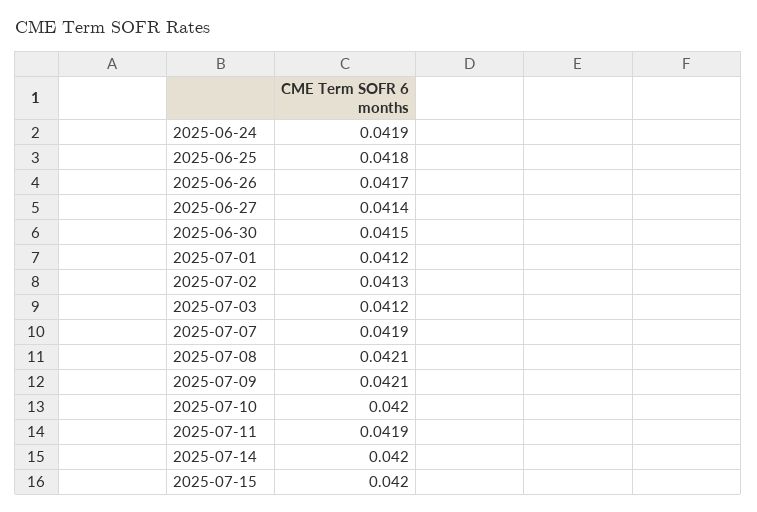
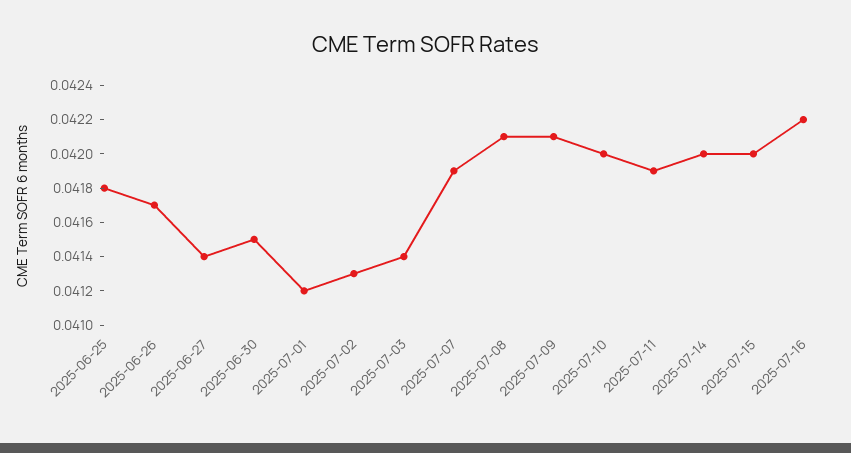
2025-06-24: 0.0419 -> none
2025-07-03: 0.0412 -> 0.0414
2025-07-16: none -> 0.0422

